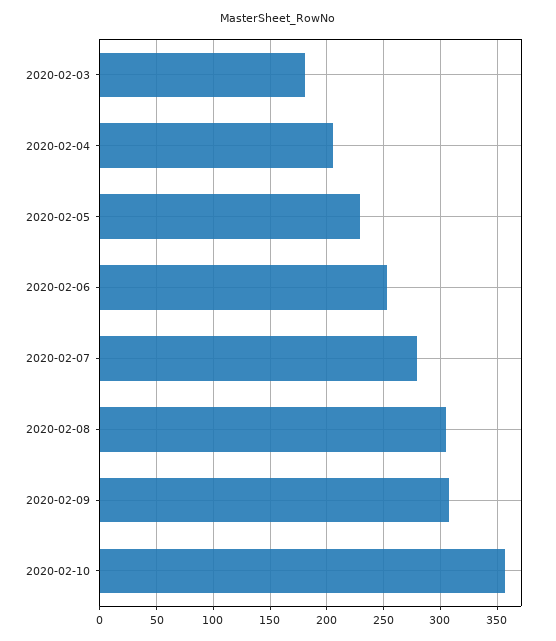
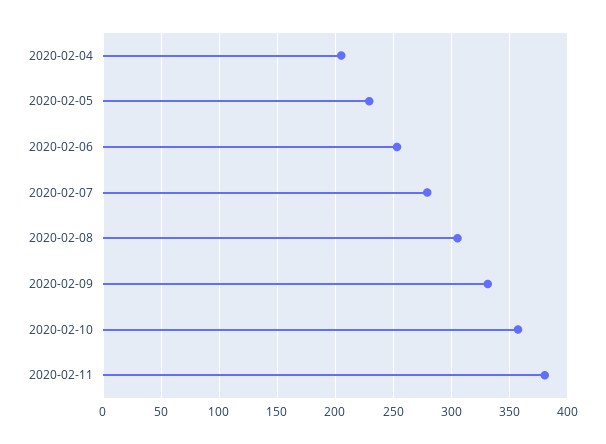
2020-02-03: 180 -> none
2020-02-09: 310 -> 330
2020-02-11: none -> 380

